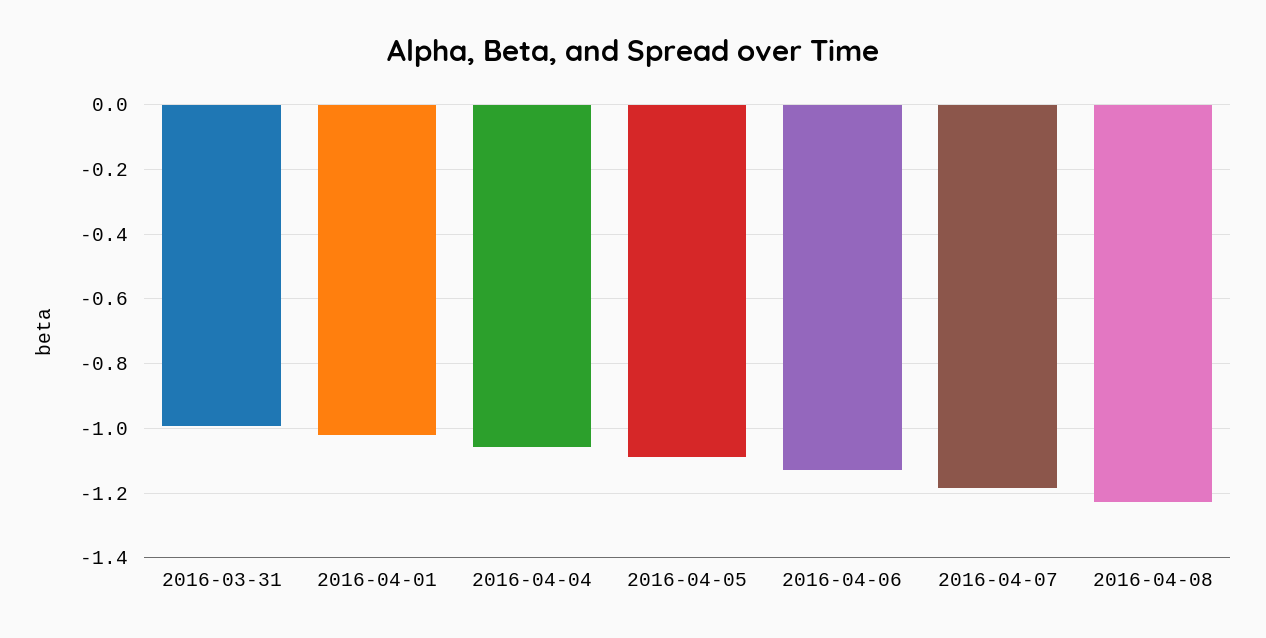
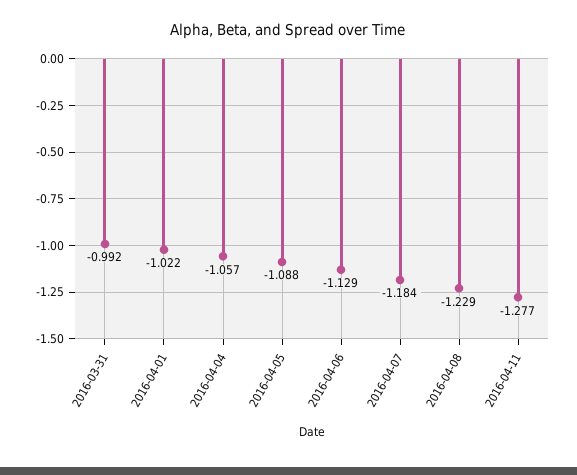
2016-04-11: none -> -1.277

